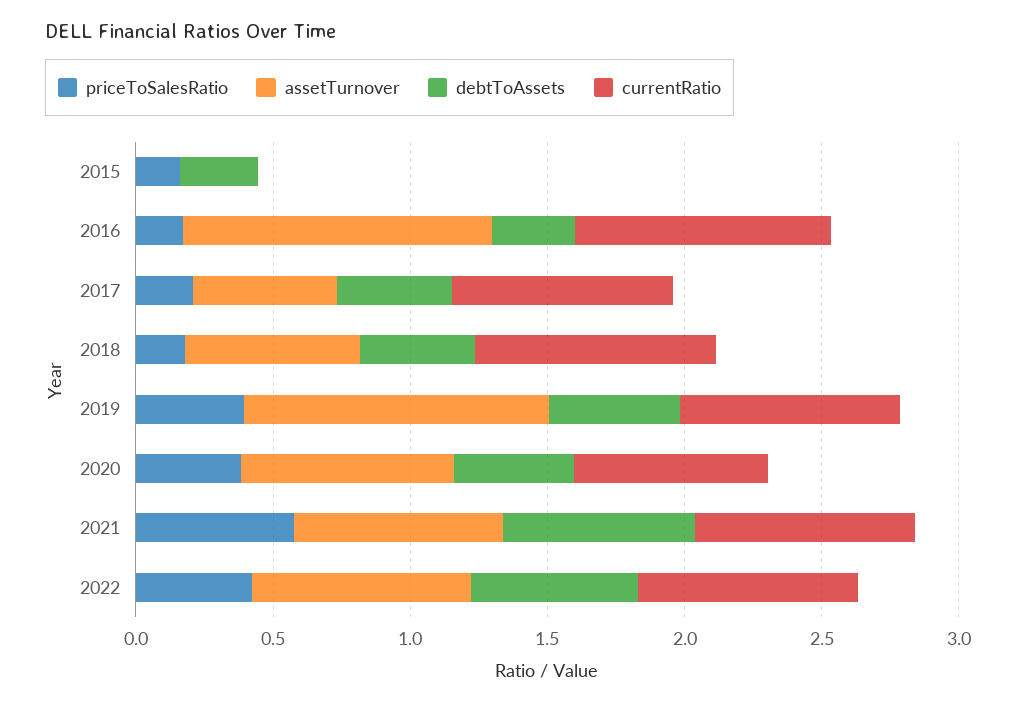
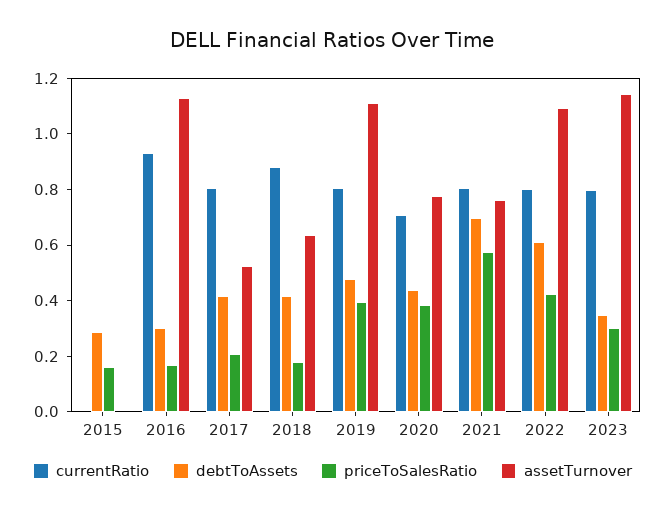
assetTurnover, 2022: 0.8 -> 1.1
currentRatio, 2023: none -> 0.8
debtToAssets, 2023: none -> 0.35
priceToSalesRatio, 2023: none -> 0.3
assetTurnover, 2023: none -> 1.15

